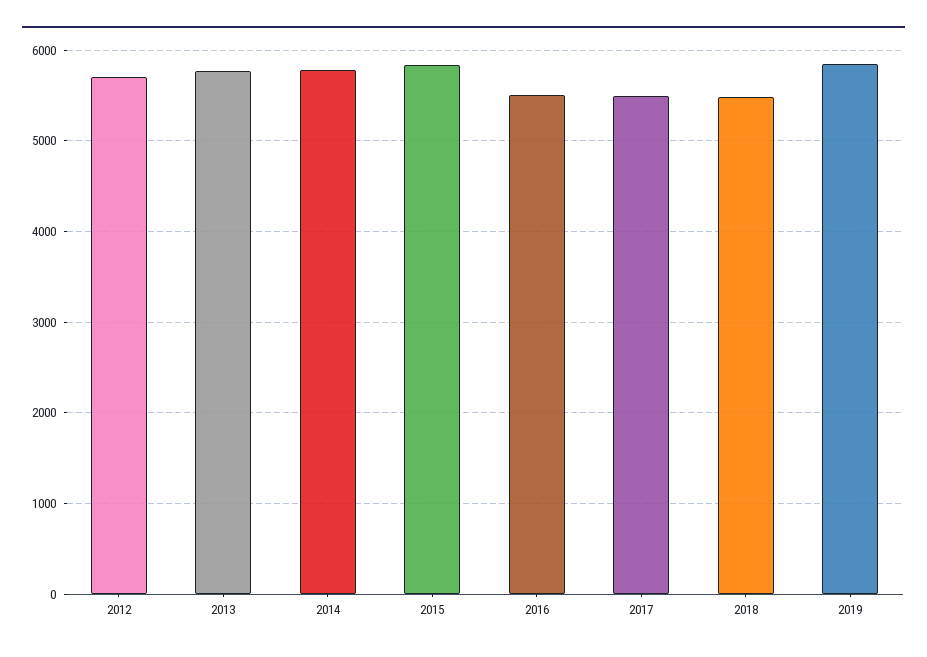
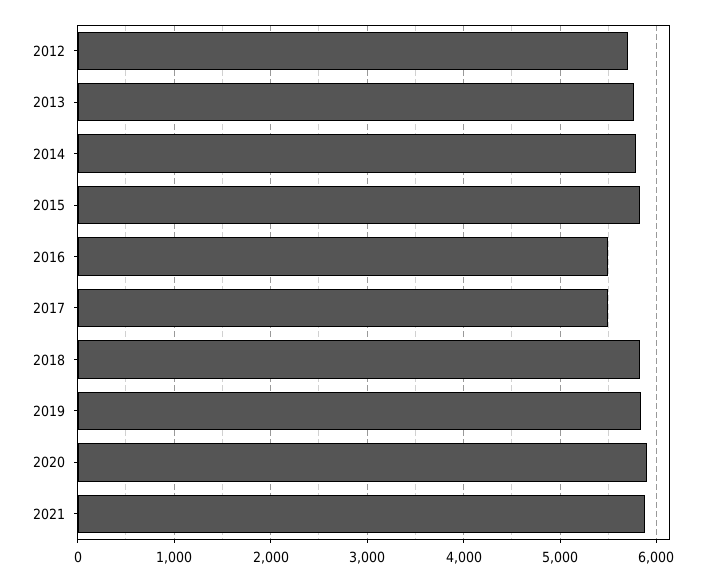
2018: 5500 -> 5800
2020: none -> 5900
2021: none -> 5900

